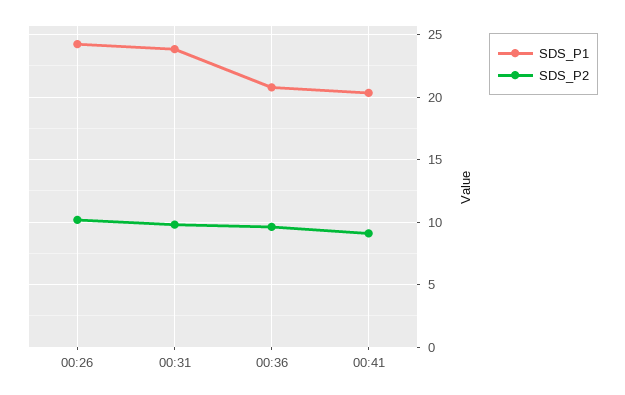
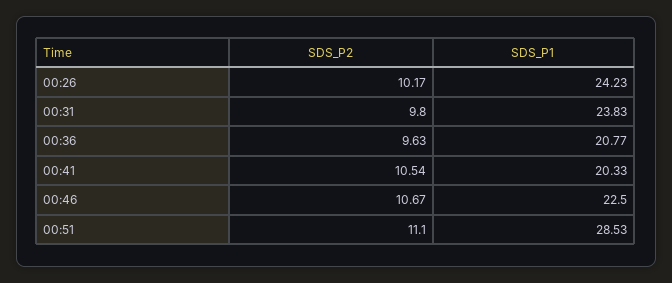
SDS_P2, 00:41: 9 -> 10.54
SDS_P2, 00:46: none -> 10.67
SDS_P1, 00:46: none -> 22.5
SDS_P2, 00:51: none -> 11.1
SDS_P1, 00:51: none -> 28.53

